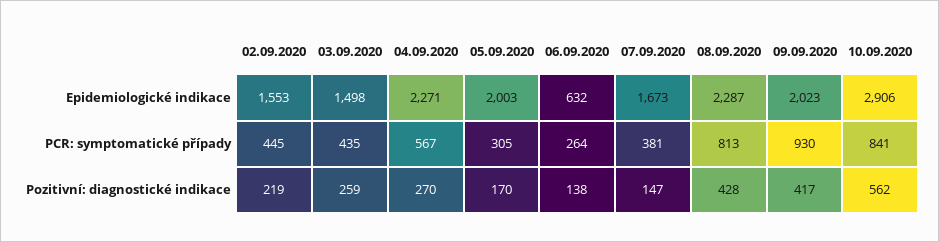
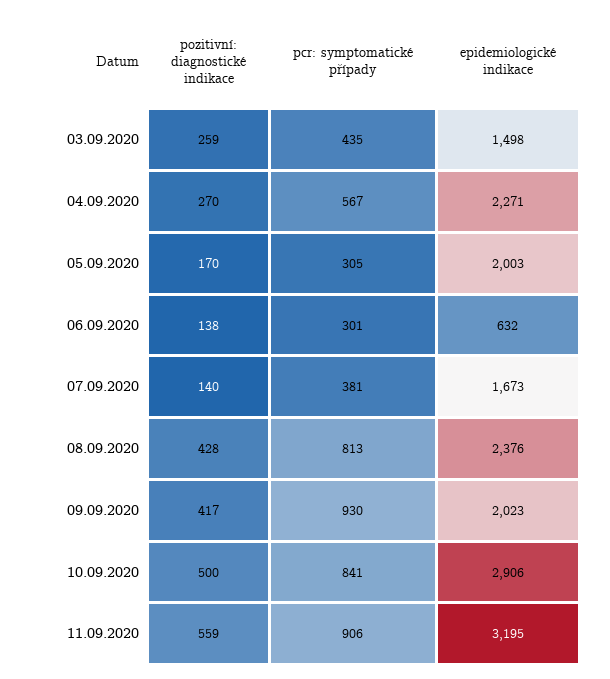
02.09.2020, Epidemiologické indikace: 1553 -> none
08.09.2020, Epidemiologické indikace: 2287 -> 2376
02.09.2020, PCR: symptomatické případy: 445 -> none
06.09.2020, PCR: symptomatické případy: 264 -> 301
02.09.2020, Pozitivní: diagnostické indikace: 219 -> none
07.09.2020, Pozitivní: diagnostické indikace: 147 -> 140
10.09.2020, Pozitivní: diagnostické indikace: 562 -> 500
11.09.2020, Pozitivní: diagnostické indikace: none -> 559
11.09.2020, PCR: symptomatické případy: none -> 906
11.09.2020, Epidemiologické indikace: none -> 3195

